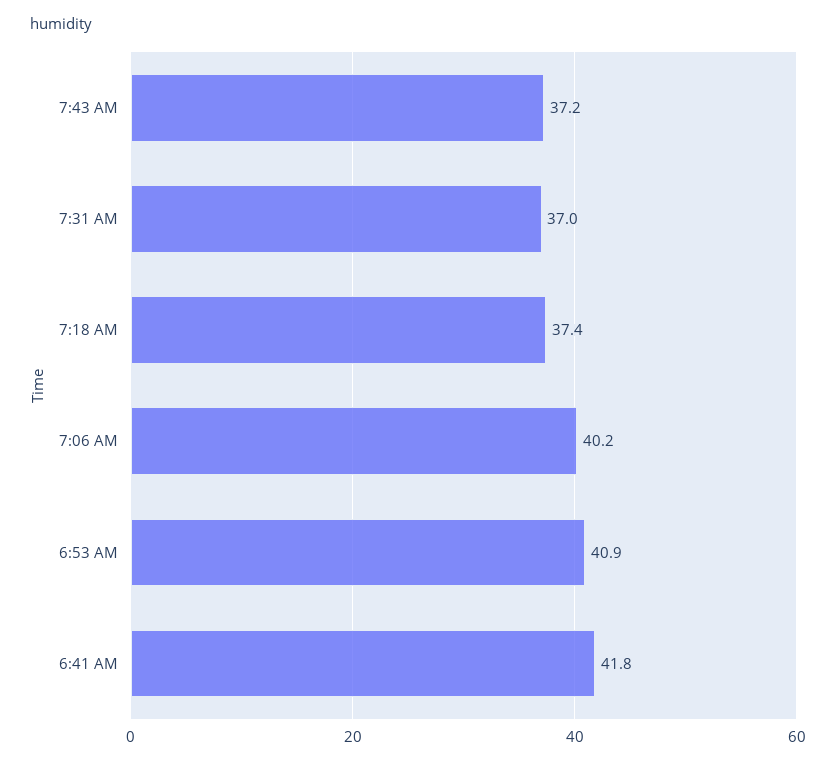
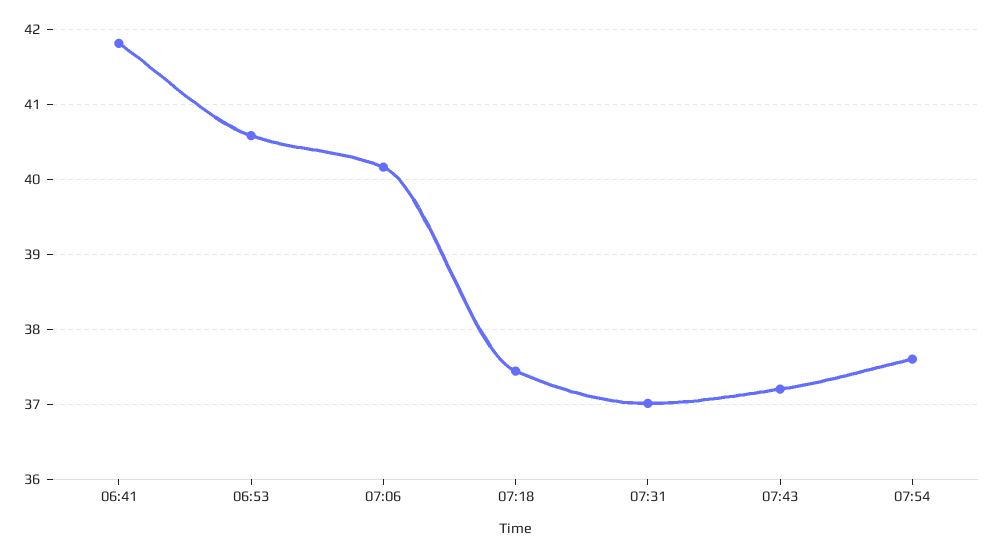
6:53 AM: 40.9 -> 40.6
07:54: none -> 37.6

